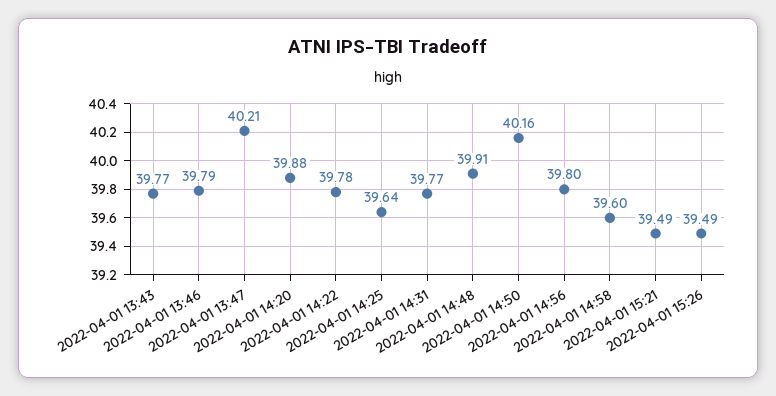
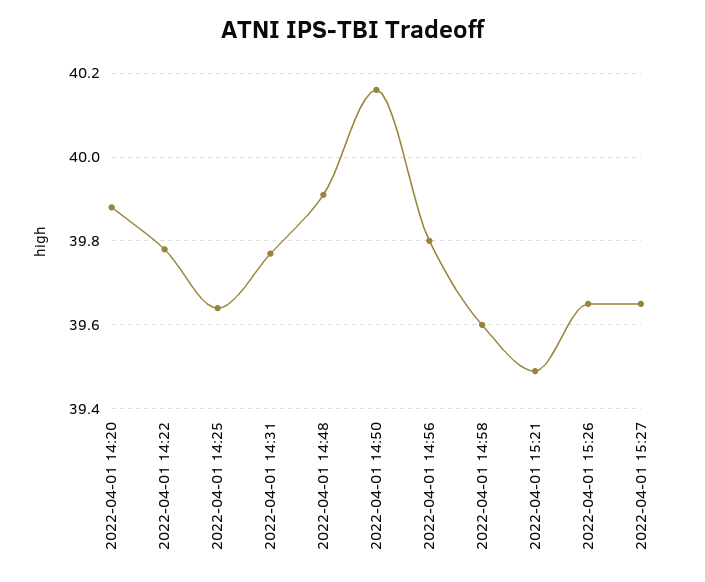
2022-04-01 13:43: 39.77 -> none
2022-04-01 13:46: 39.79 -> none
2022-04-01 13:47: 40.21 -> none
2022-04-01 15:26: 39.49 -> 39.65
2022-04-01 15:27: none -> 39.65

